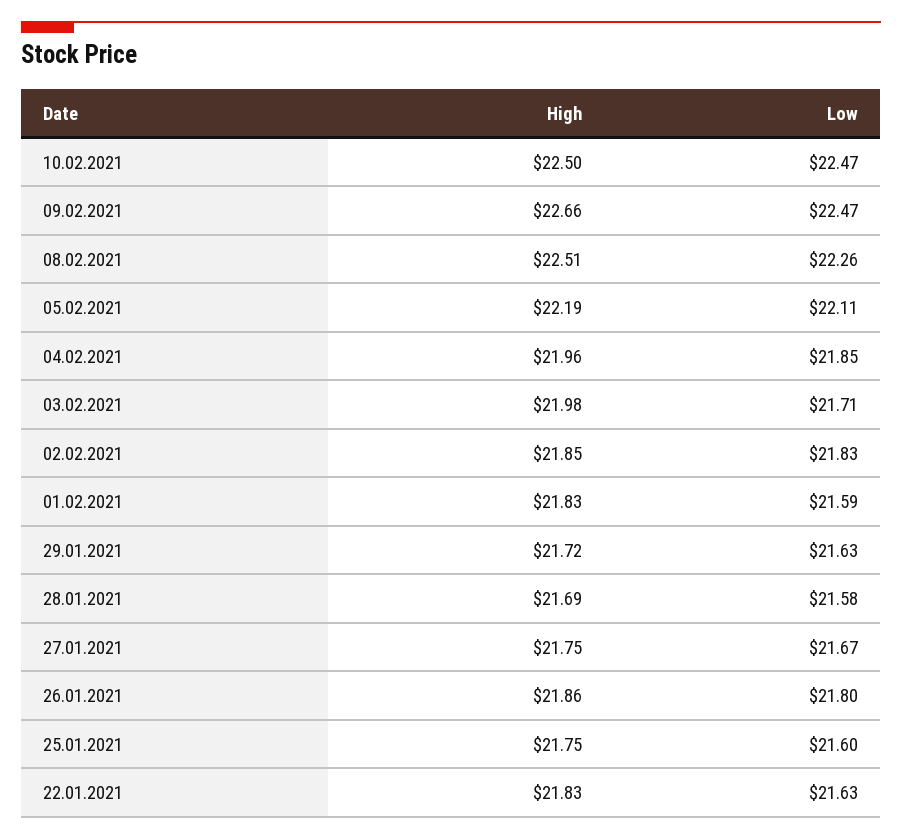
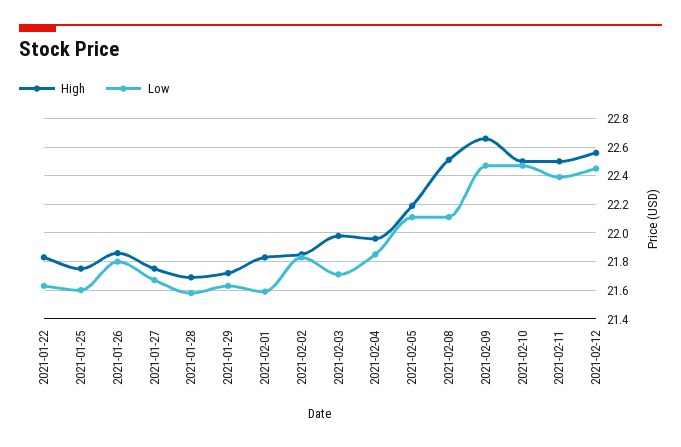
Low, 08.02.2021: 22.26 -> 22.1
High, 2021-02-11: none -> 22.5
Low, 2021-02-11: none -> 22.4
High, 2021-02-12: none -> 22.55
Low, 2021-02-12: none -> 22.45

